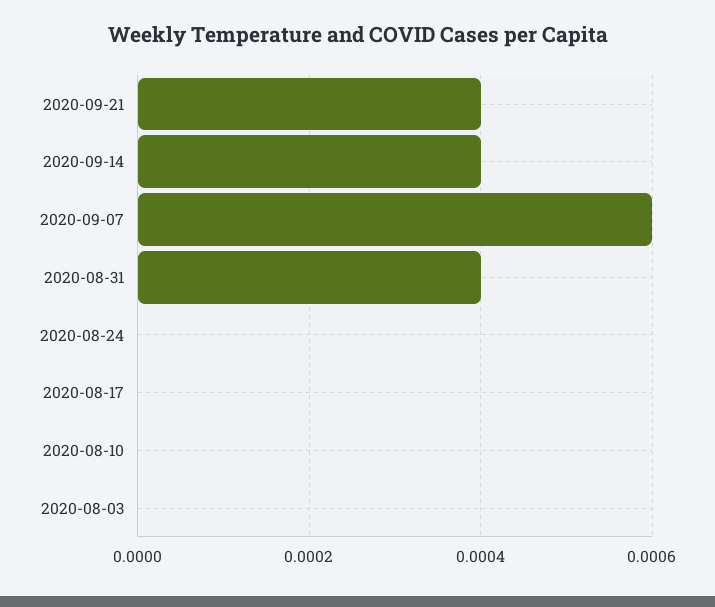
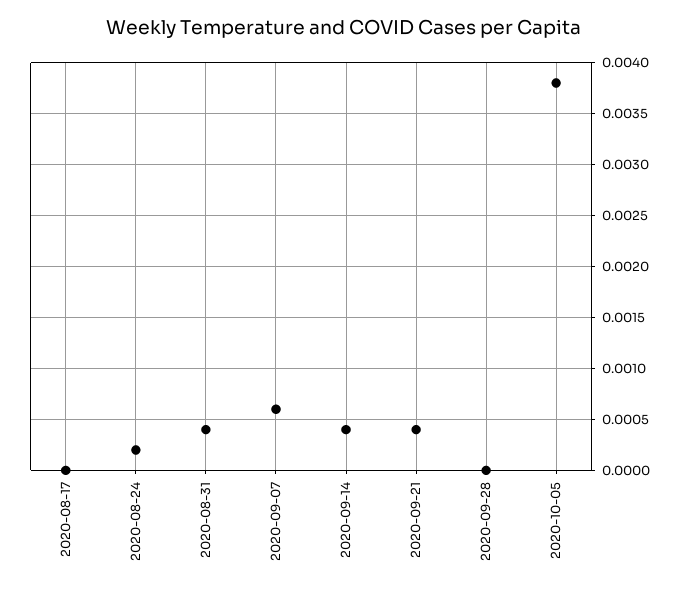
2020-08-24: 0 -> 0.0002
2020-08-10: 0 -> none
2020-08-03: 0 -> none
2020-09-28: none -> 0
2020-10-05: none -> 0.0038

